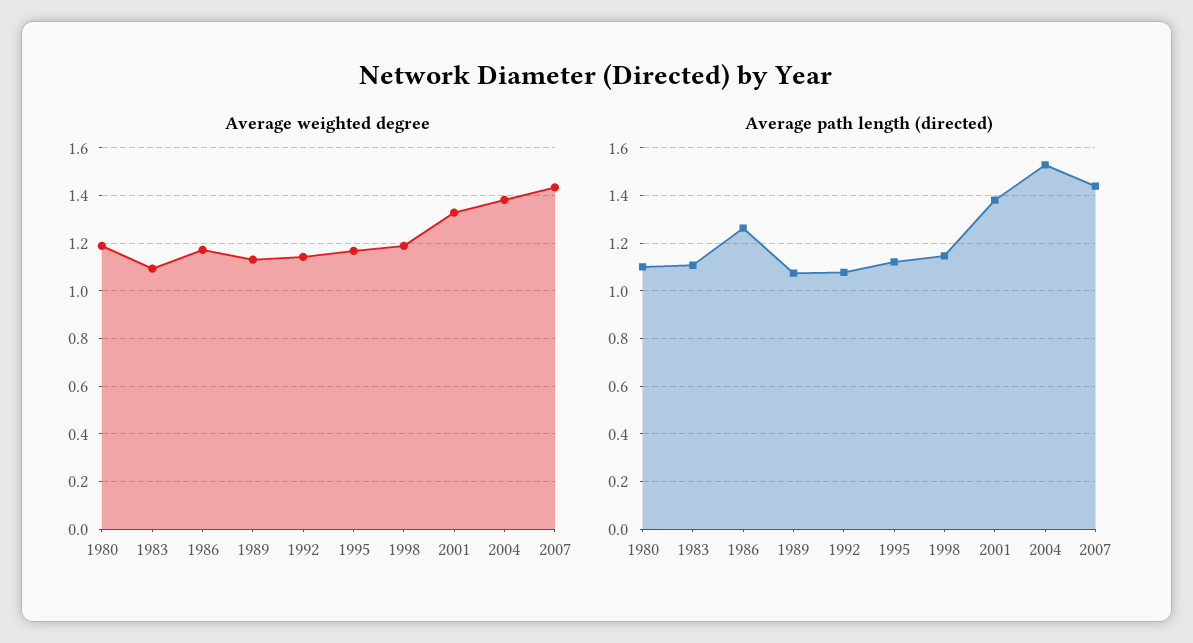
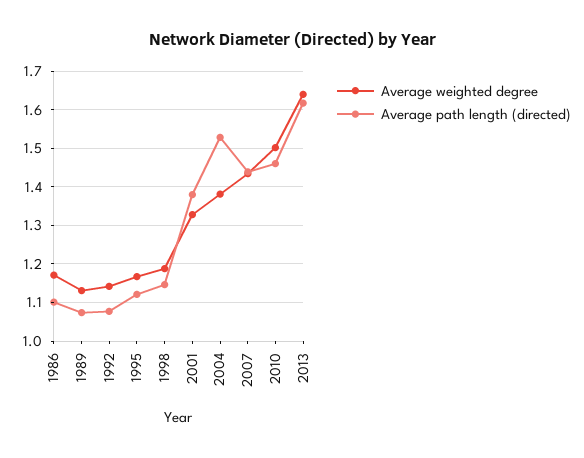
Average weighted degree, 1980: 1.2 -> none
Average weighted degree, 1983: 1.1 -> none
Average path length (directed), 1980: 1.1 -> none
Average path length (directed), 1983: 1.1 -> none
Average path length (directed), 1986: 1.25 -> 1.1
Average weighted degree, 2010: none -> 1.5
Average path length (directed), 2010: none -> 1.46
Average weighted degree, 2013: none -> 1.64
Average path length (directed), 2013: none -> 1.62

